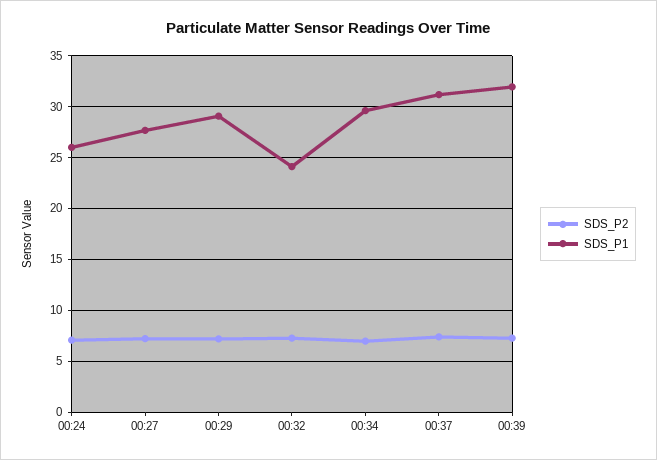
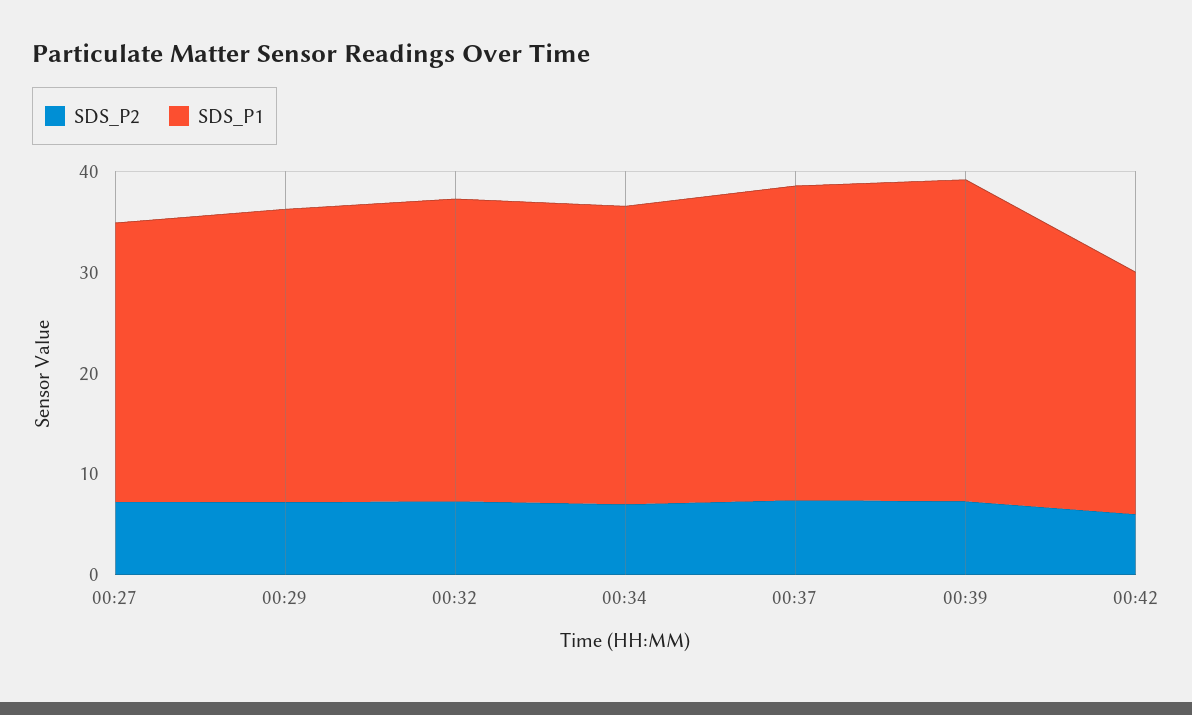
SDS_P2, 00:24: 7 -> none
SDS_P1, 00:24: 26 -> none
SDS_P1, 00:32: 24 -> 30
SDS_P2, 00:42: none -> 6
SDS_P1, 00:42: none -> 24

